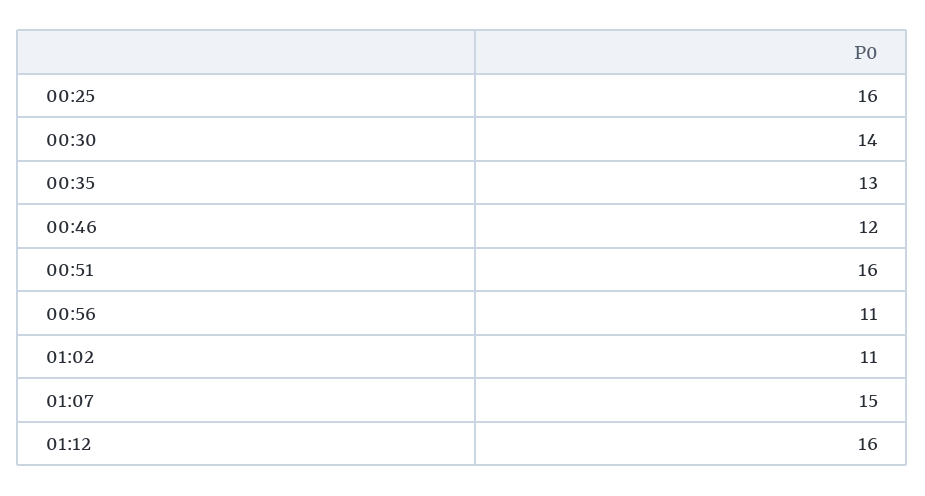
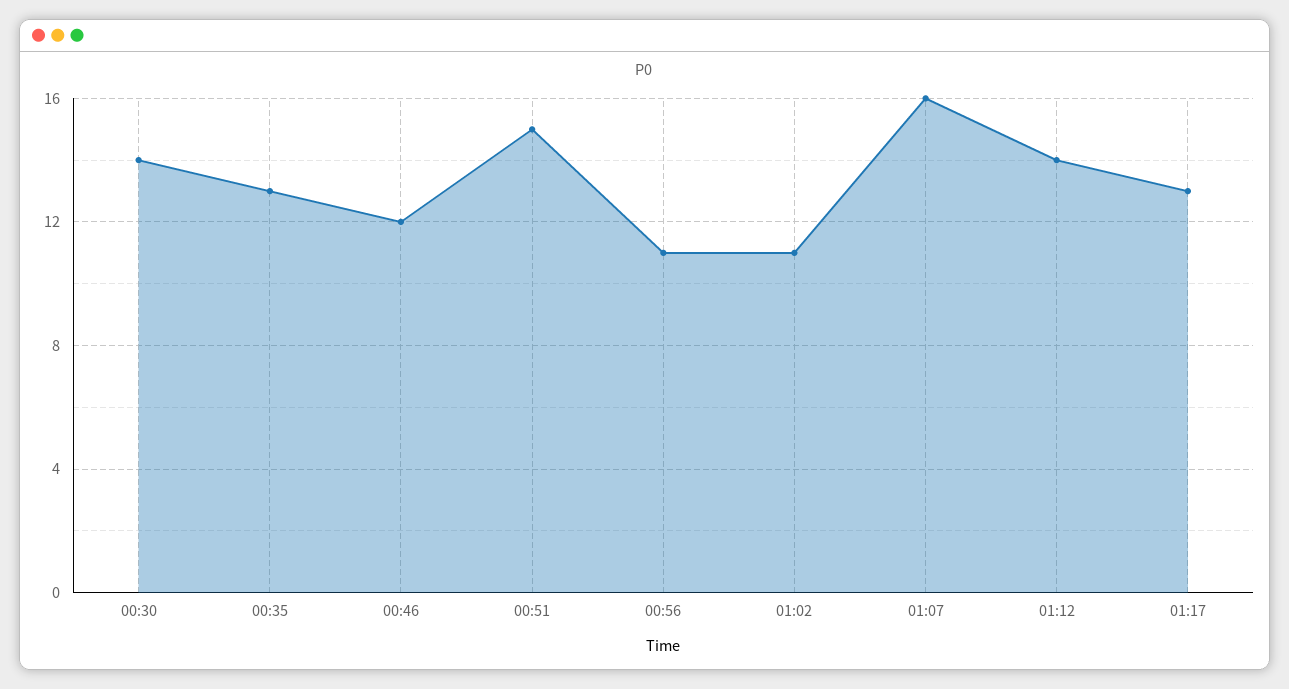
00:25: 16 -> none
00:51: 16 -> 15
01:07: 15 -> 16
01:12: 16 -> 14
01:17: none -> 13

